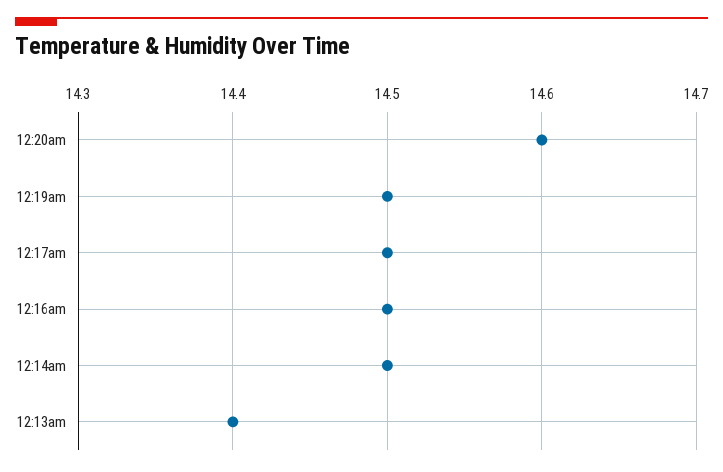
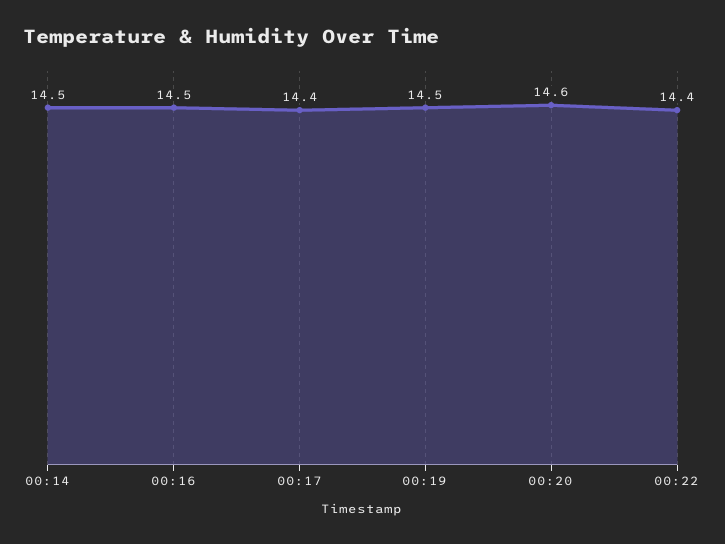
12:17am: 14.5 -> 14.4
12:13am: 14.4 -> none
00:22: none -> 14.4

